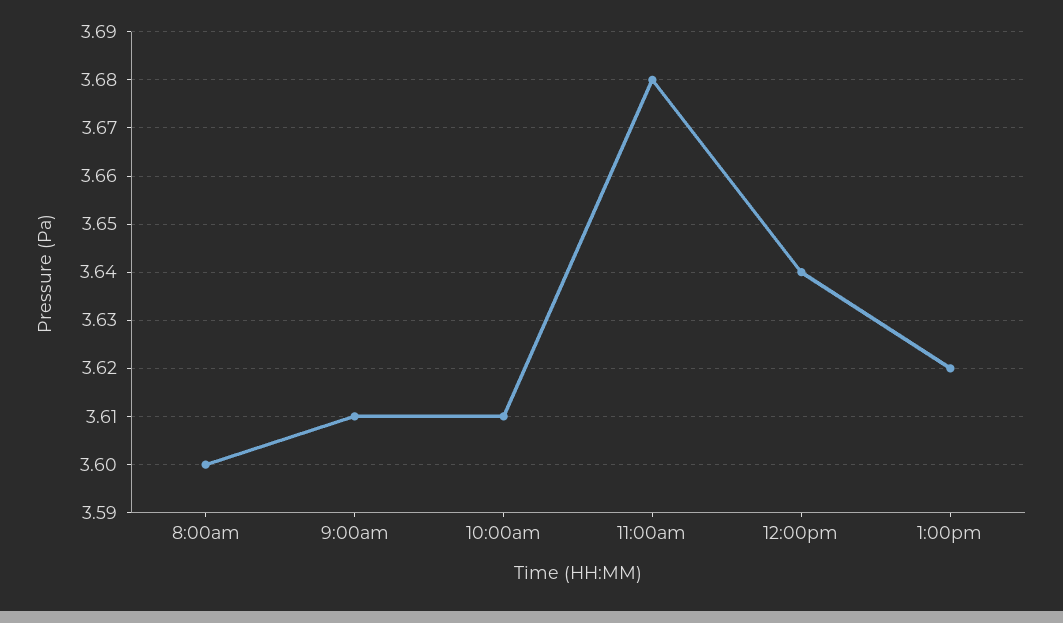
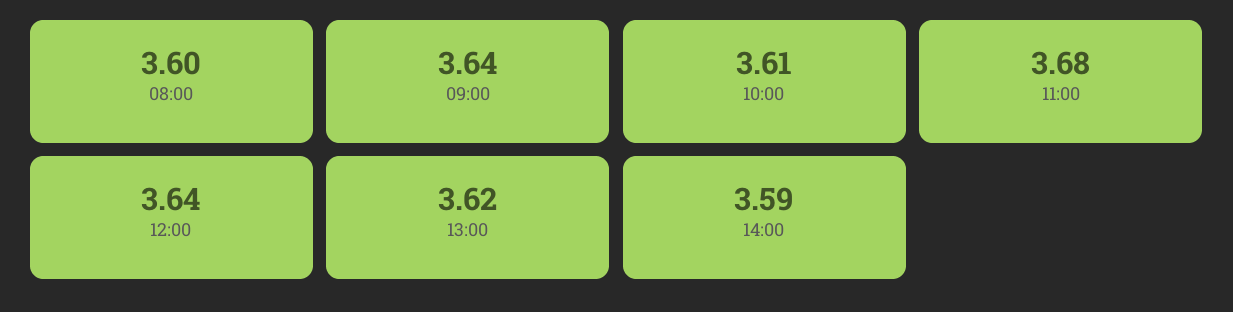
9:00am: 3.61 -> 3.64
14:00: none -> 3.59

